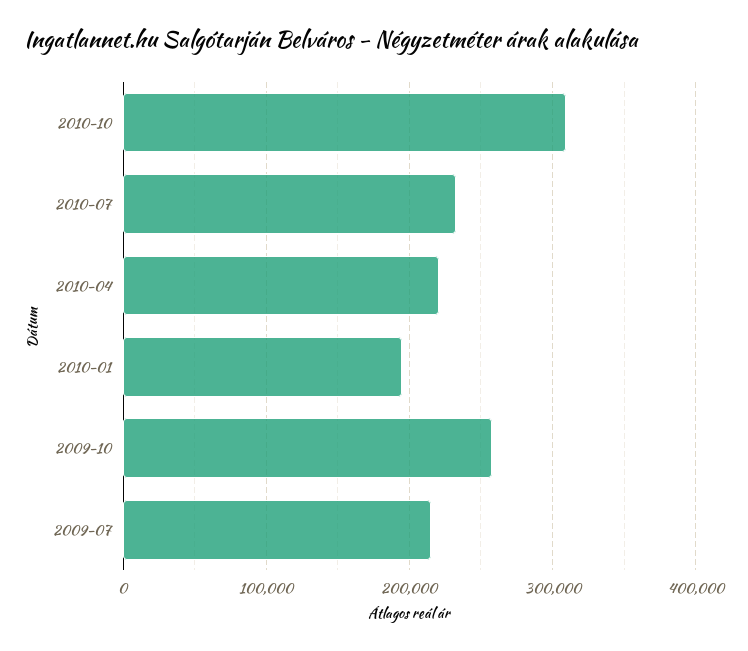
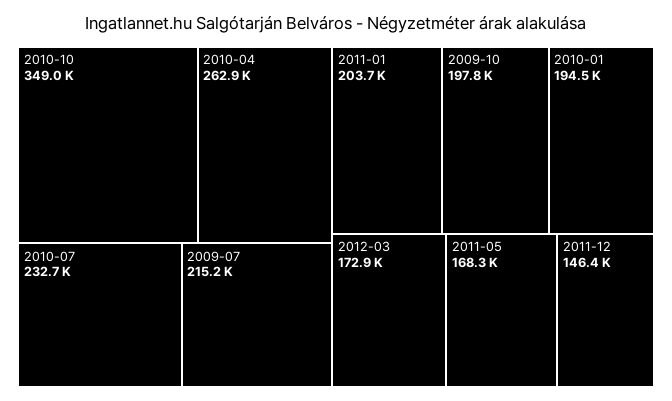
2010-10: 310000 -> 349000
2010-04: 220000 -> 262900
2009-10: 260000 -> 197800
2011-01: none -> 203700
2012-03: none -> 172900
2011-05: none -> 168300
2011-12: none -> 146400

